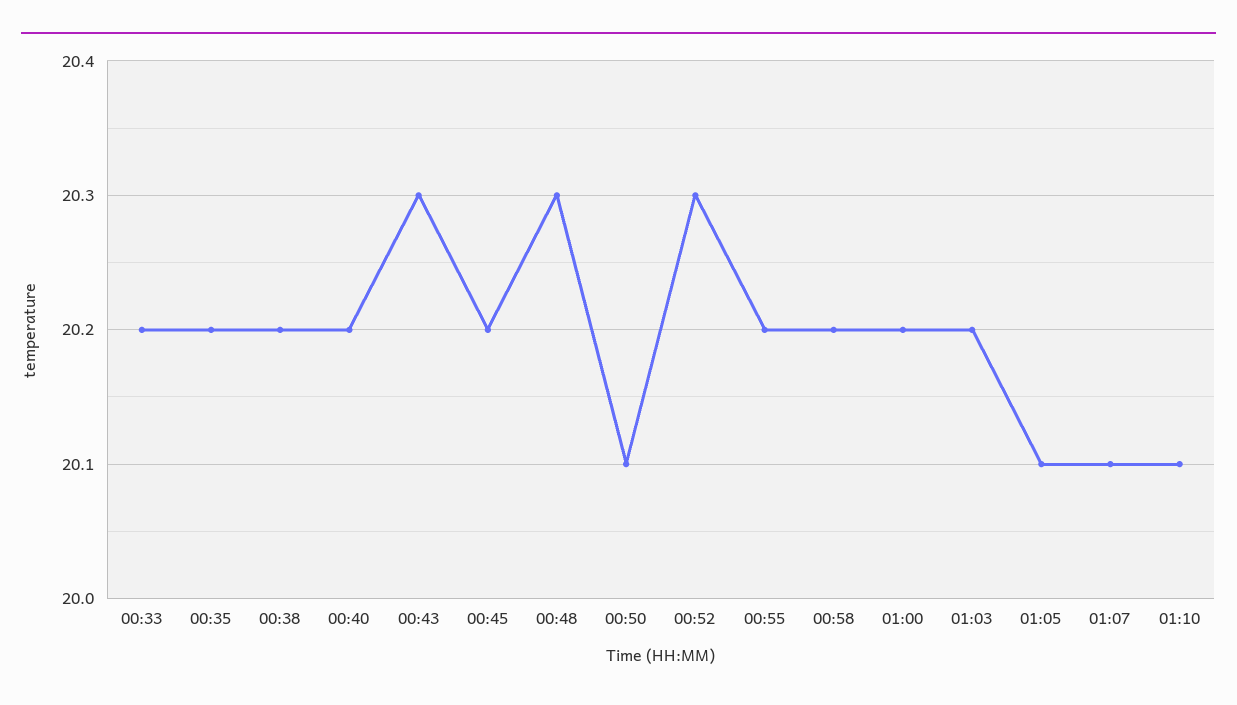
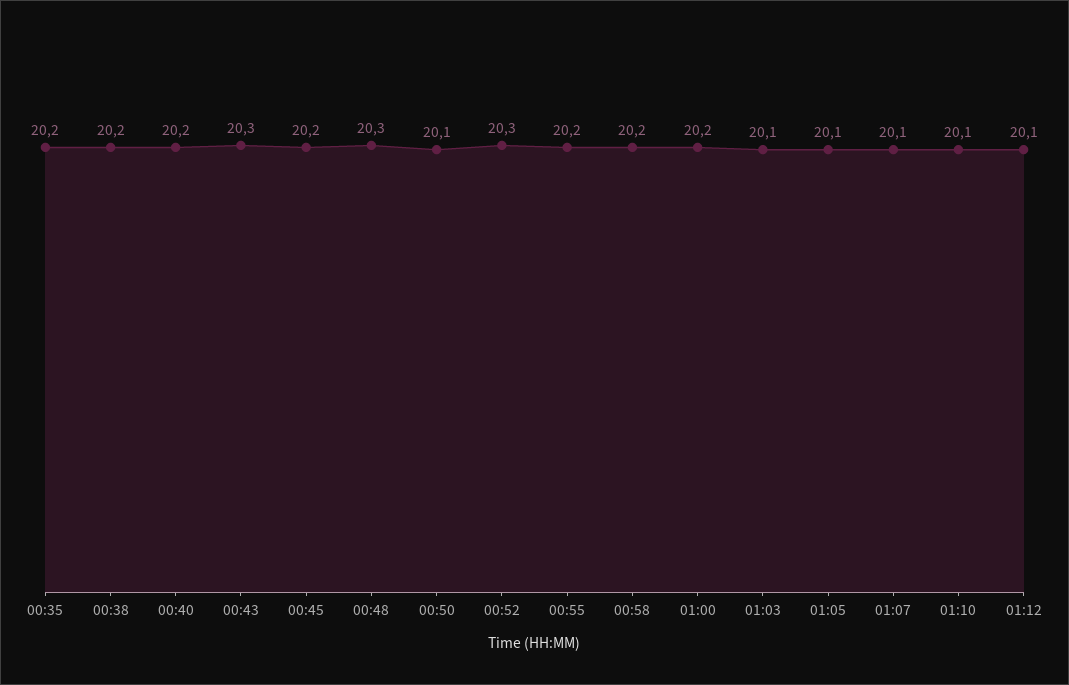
00:33: 20.2 -> none
01:03: 20.2 -> 20.1
01:12: none -> 20.1

